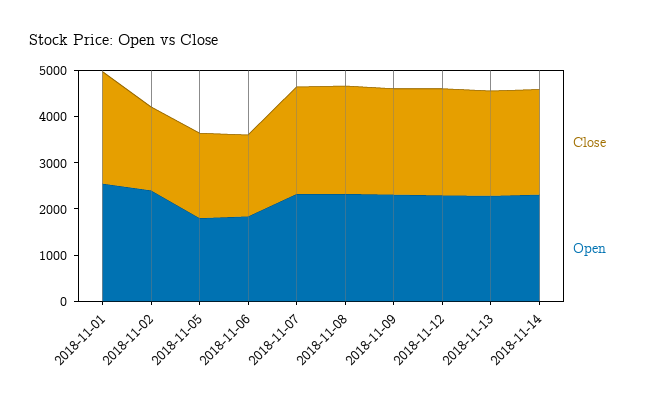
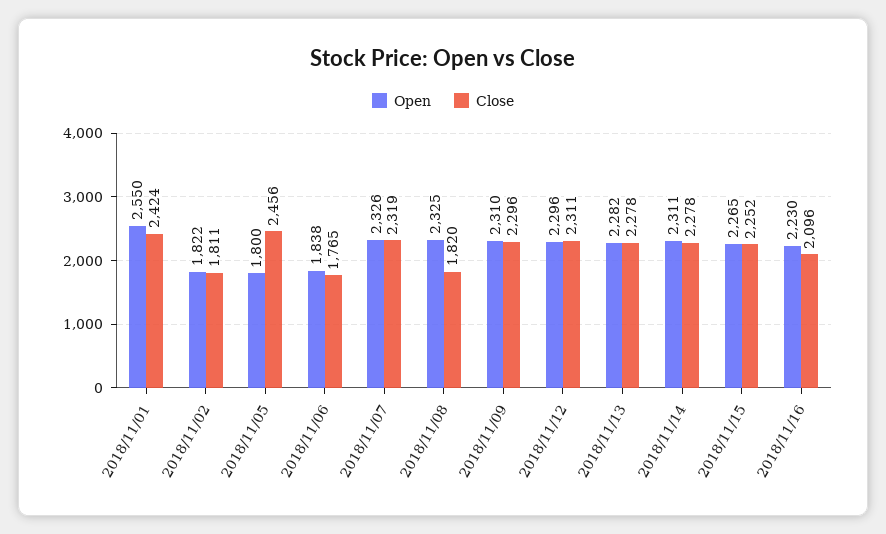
Open, 2018-11-02: 2400 -> 1822
Close, 2018-11-05: 1800 -> 2456
Close, 2018-11-08: 2400 -> 1820
Open, 2018/11/15: none -> 2265
Close, 2018/11/15: none -> 2252
Open, 2018/11/16: none -> 2230
Close, 2018/11/16: none -> 2096

